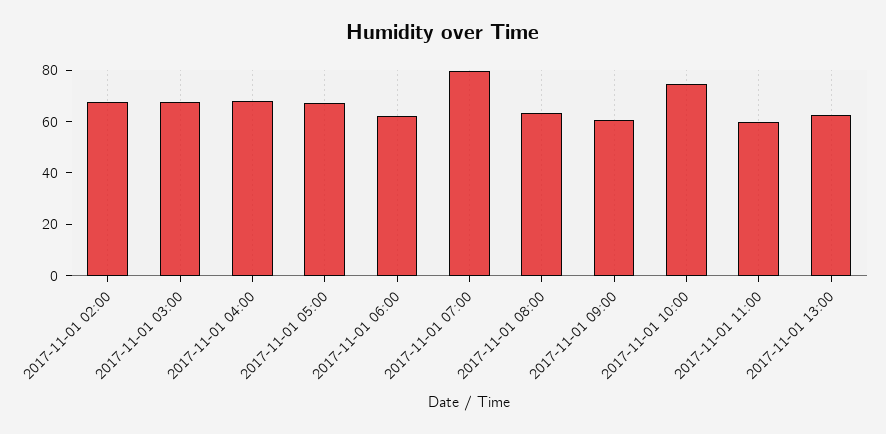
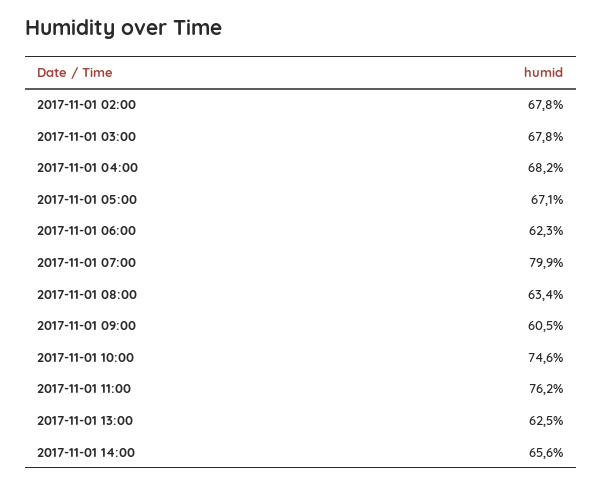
2017-11-01 11:00: 60 -> 76.2
2017-11-01 14:00: none -> 65.6

